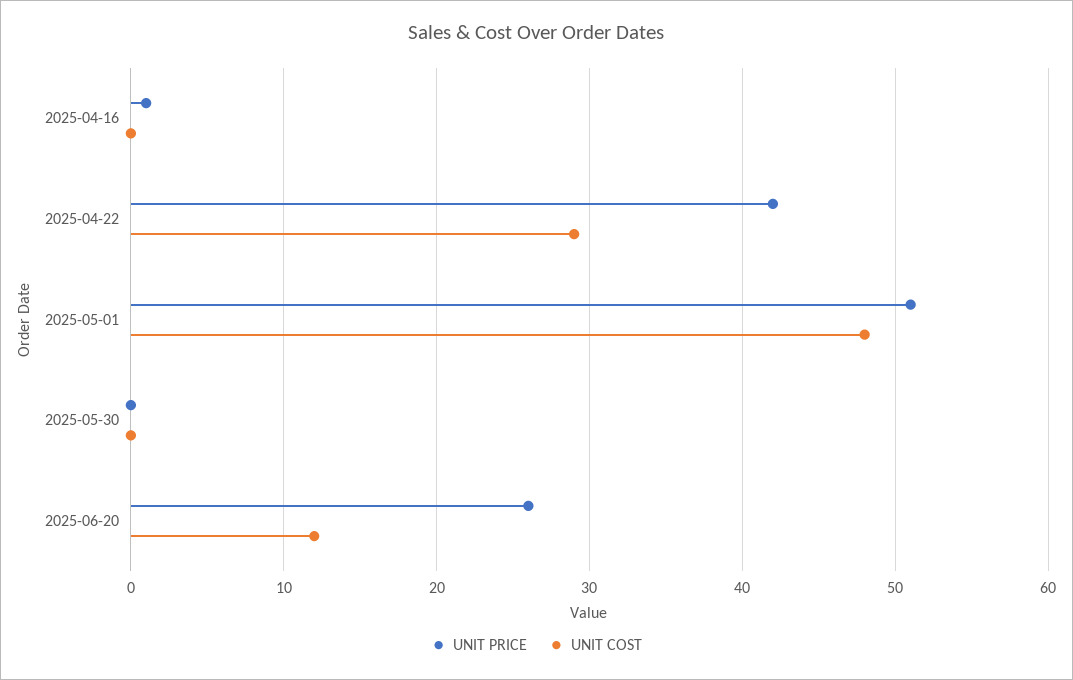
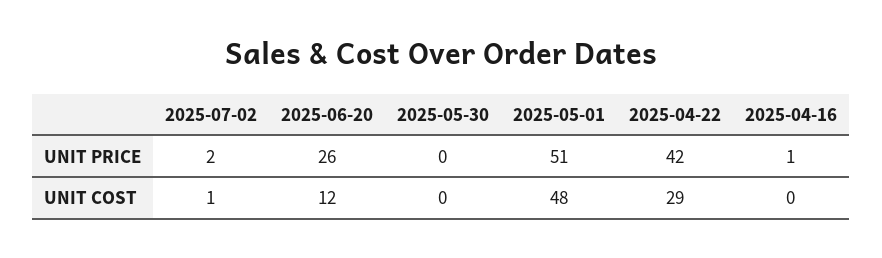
UNIT PRICE, 2025-07-02: none -> 2
UNIT COST, 2025-07-02: none -> 1

